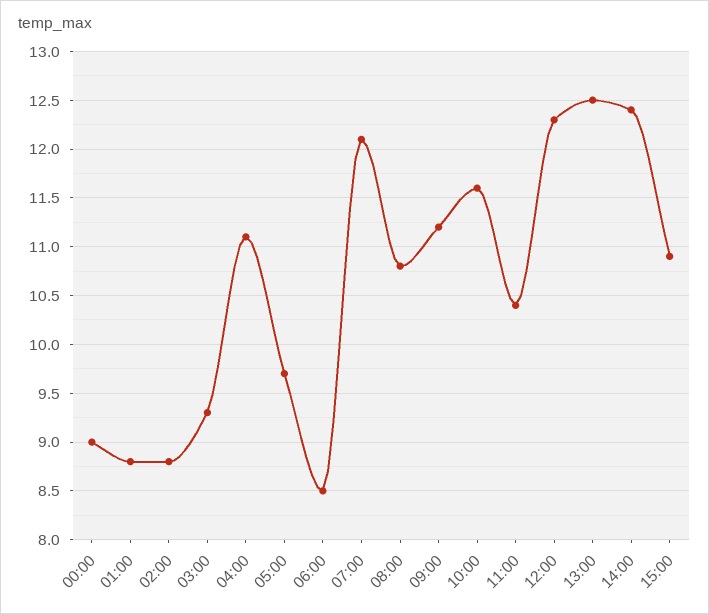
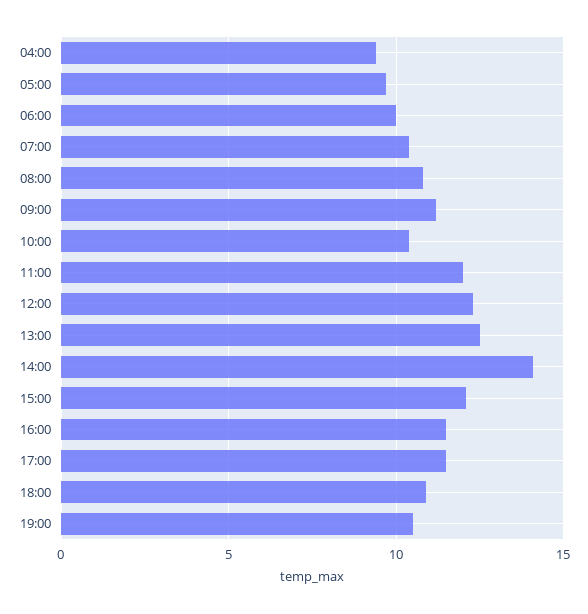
00:00: 9 -> none
01:00: 8.8 -> none
02:00: 8.8 -> none
03:00: 9.3 -> none
04:00: 11.1 -> 9.5
06:00: 8.5 -> 10
07:00: 12.1 -> 10.5
10:00: 11.6 -> 10.5
11:00: 10.4 -> 12
14:00: 12.4 -> 14
15:00: 10.9 -> 12
16:00: none -> 11.5
17:00: none -> 11.5
18:00: none -> 11
19:00: none -> 10.5

